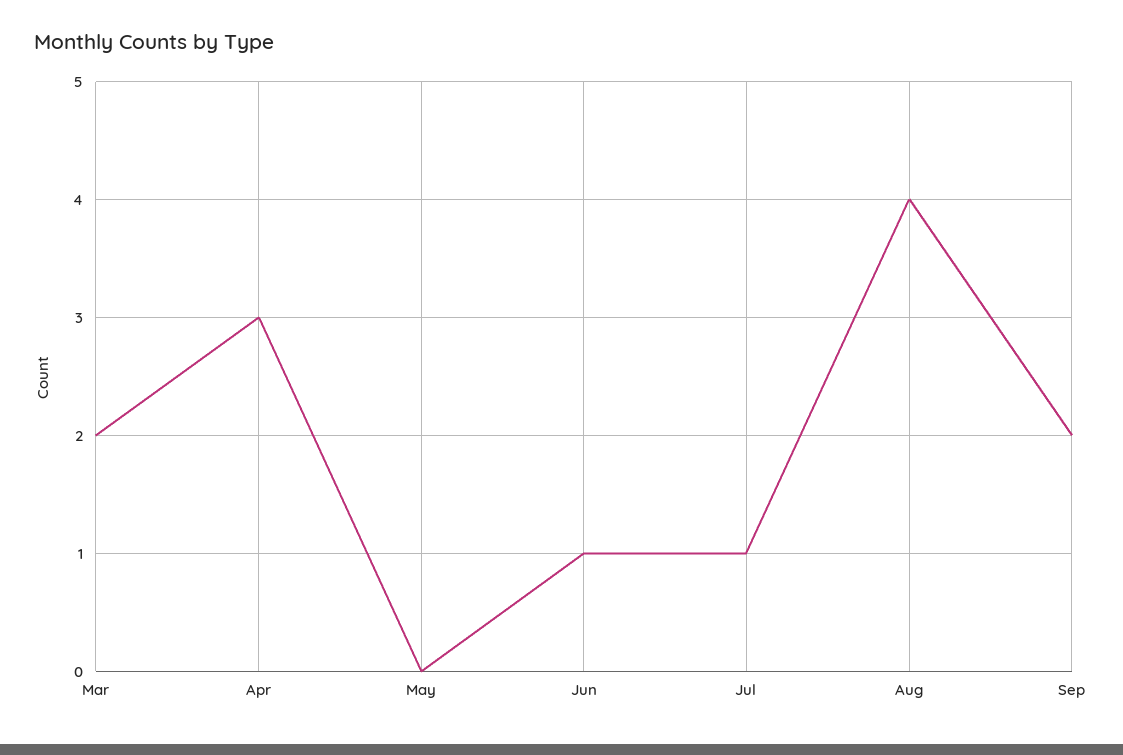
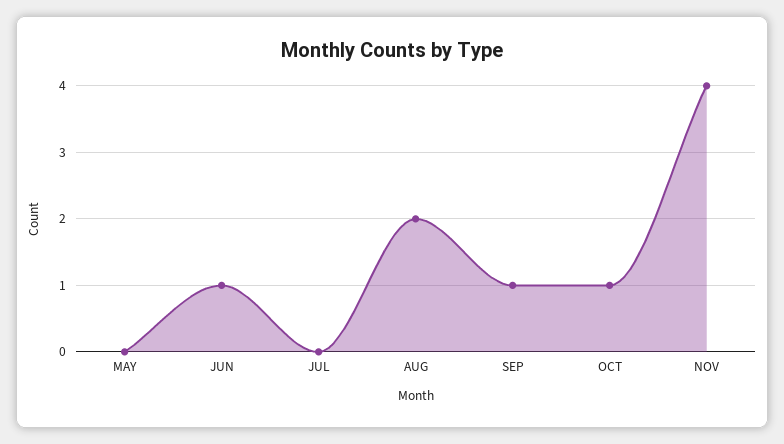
Mar: 2 -> none
Apr: 3 -> none
Jul: 1 -> 0
Aug: 4 -> 2
Sep: 2 -> 1
OCT: none -> 1
NOV: none -> 4

